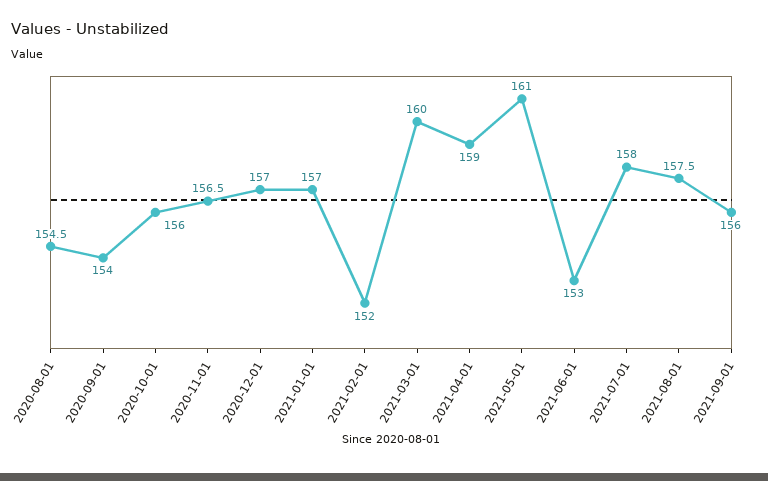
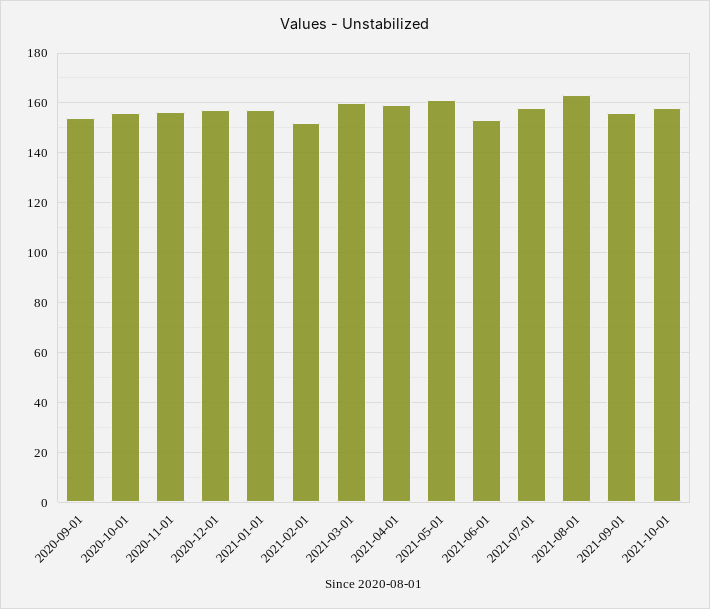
2020-08-01: 154.5 -> none
2021-08-01: 157.5 -> 162.5
2021-10-01: none -> 157.5

